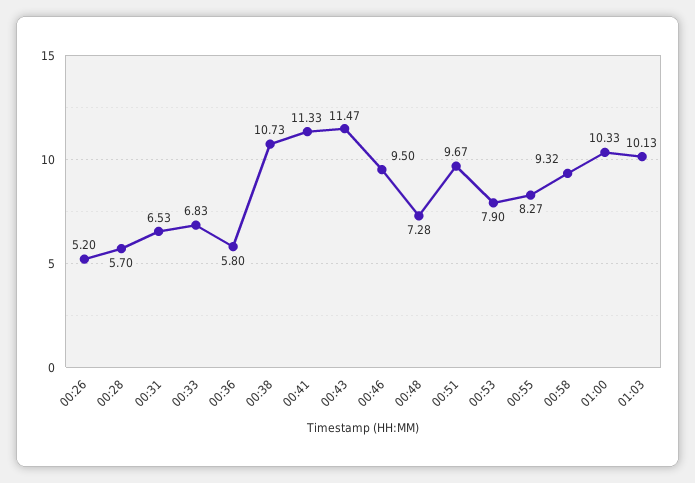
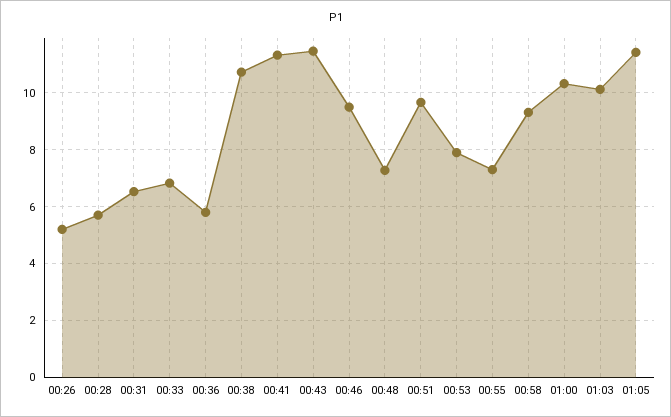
00:55: 8.27 -> 7.25
01:05: none -> 11.5

